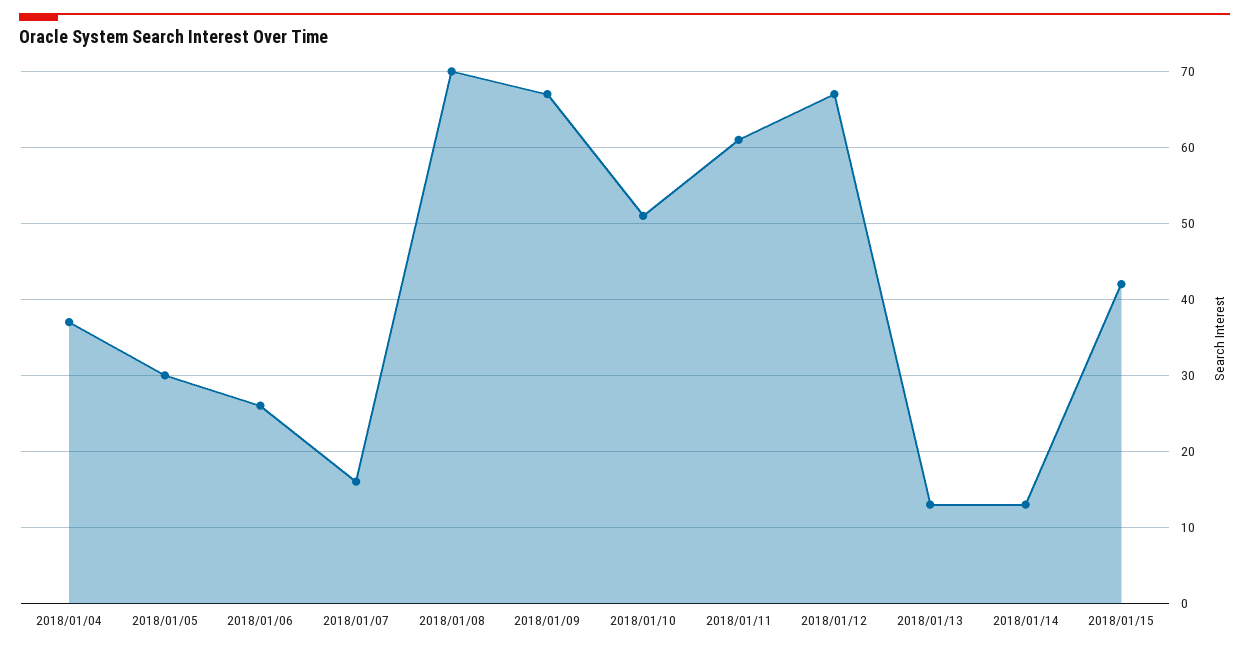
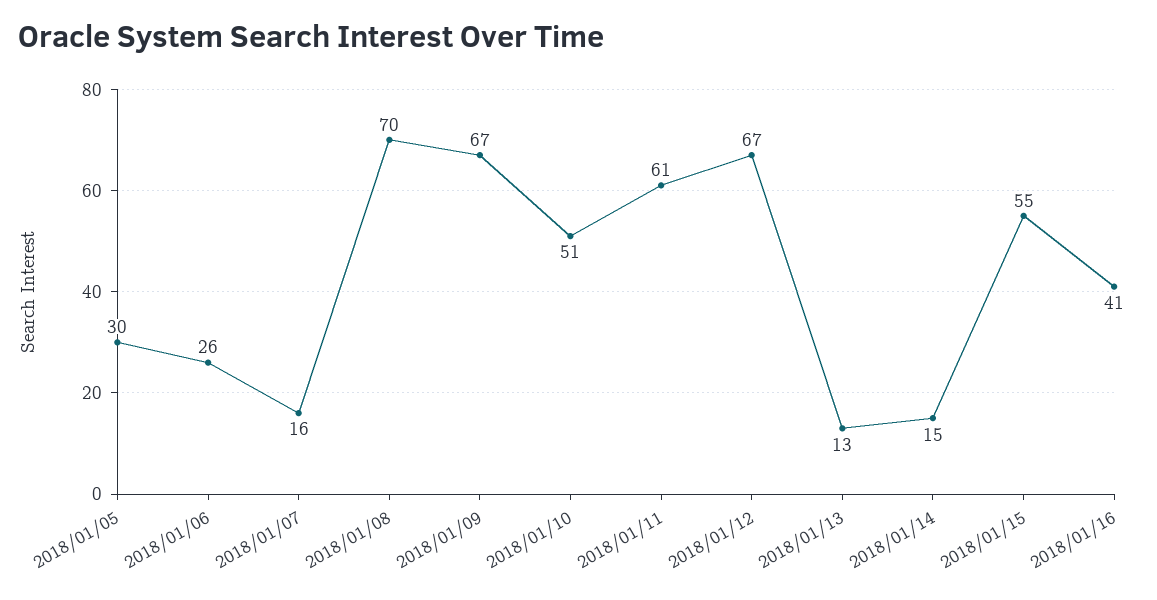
2018/01/04: 37 -> none
2018/01/14: 13 -> 15
2018/01/15: 42 -> 55
2018/01/16: none -> 41

